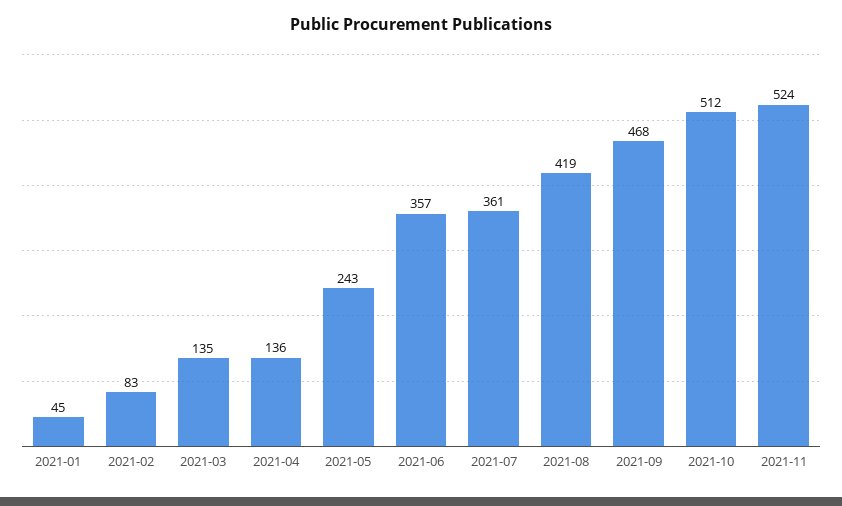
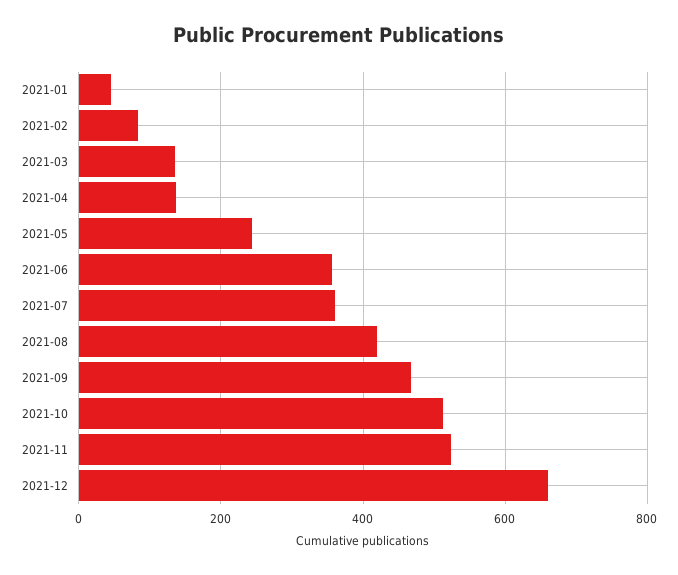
2021-12: none -> 660

